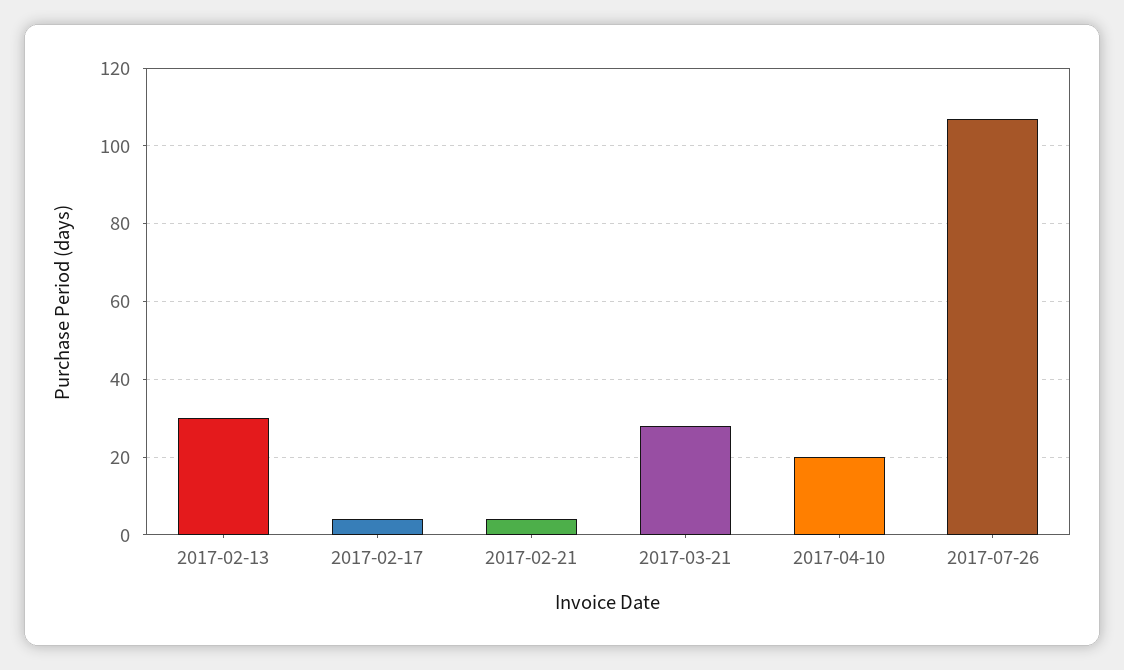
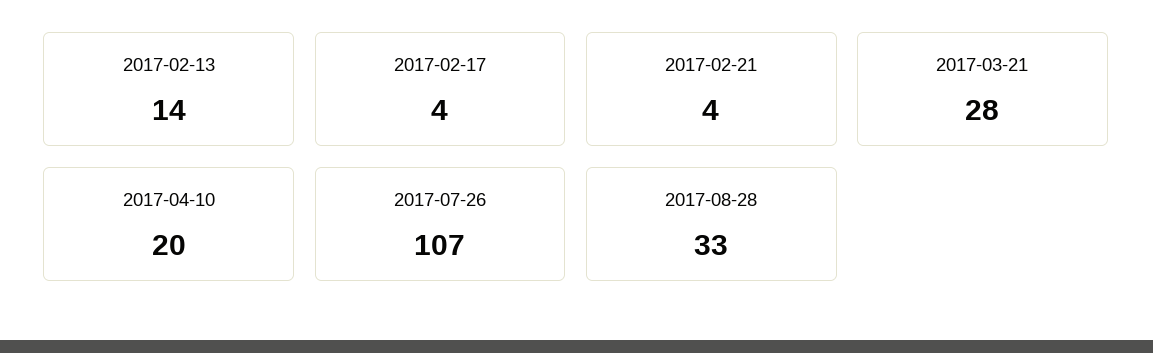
2017-02-13: 30 -> 14
2017-08-28: none -> 33

